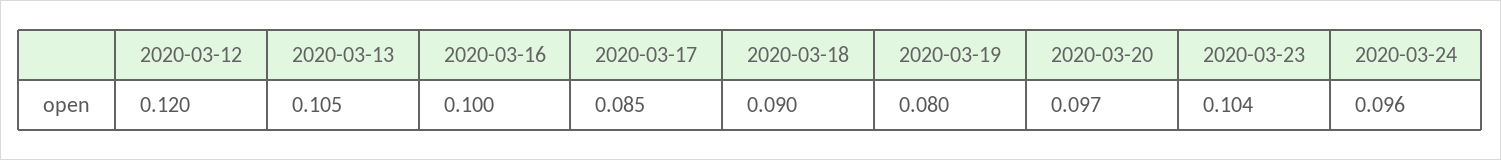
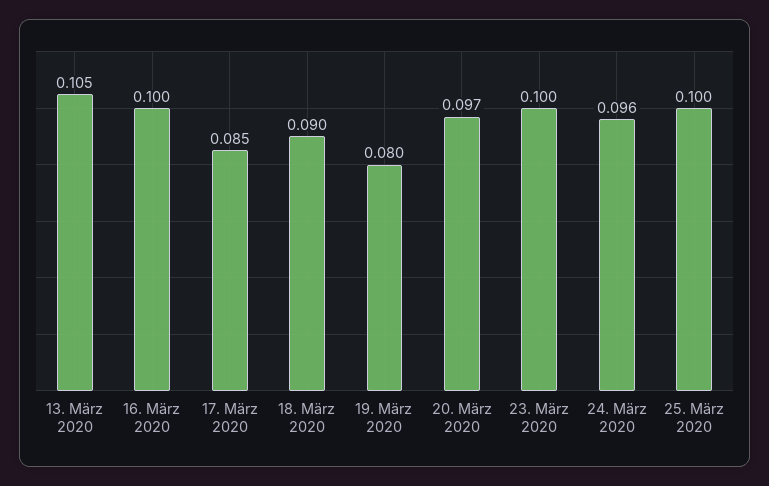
2020-03-12: 0.12 -> none
2020-03-23: 0.104 -> 0.1
25. März 2020: none -> 0.1

